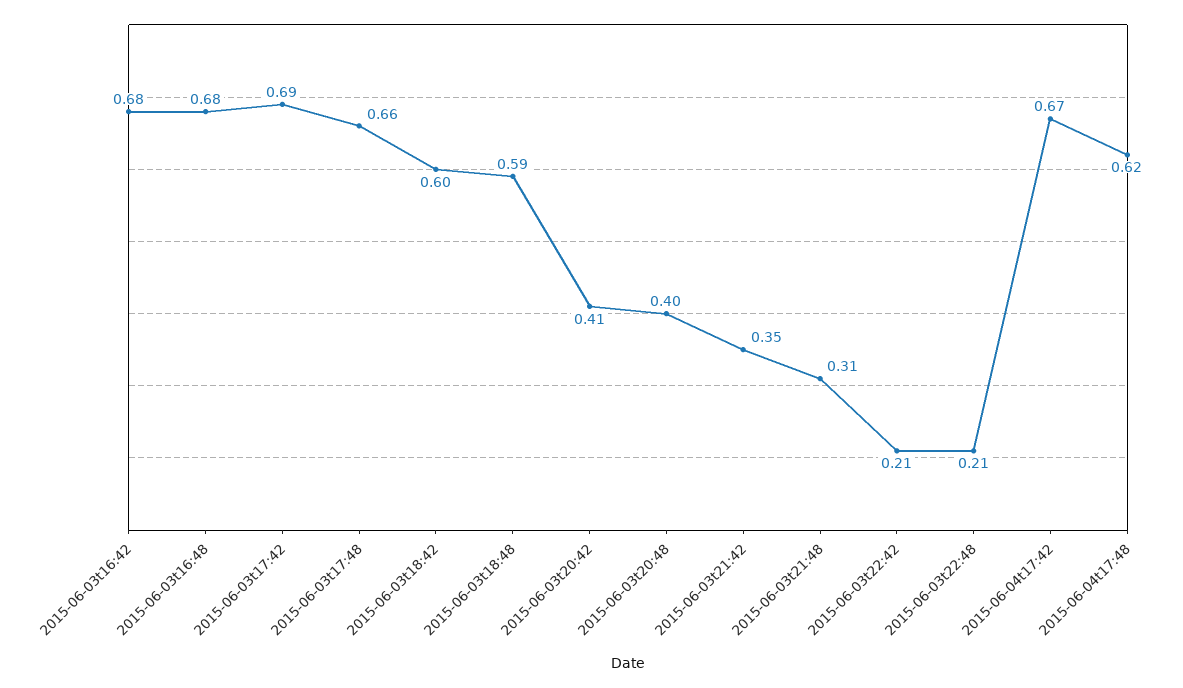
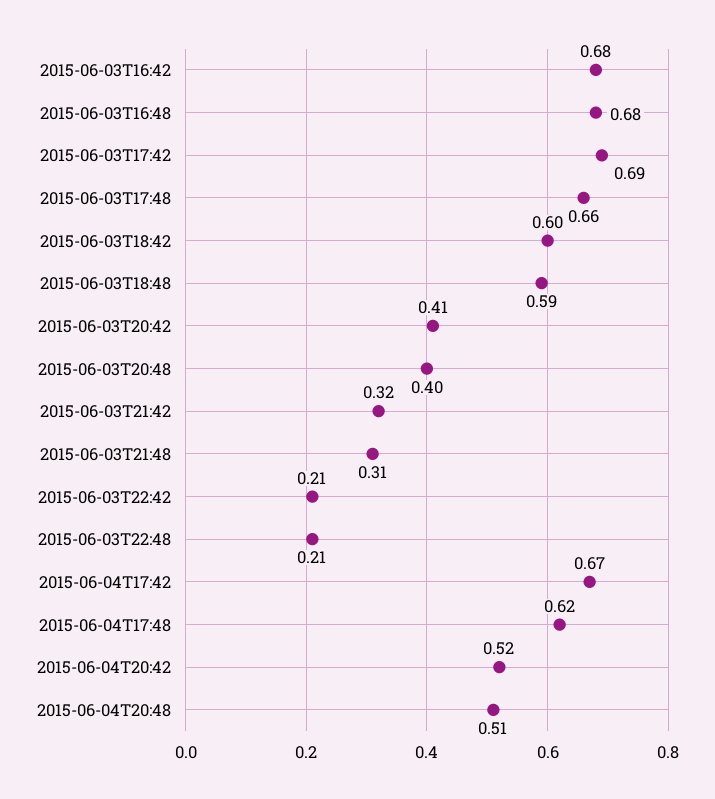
2015-06-03t21:42: 0.35 -> 0.32
2015-06-04T20:42: none -> 0.52
2015-06-04T20:48: none -> 0.51

